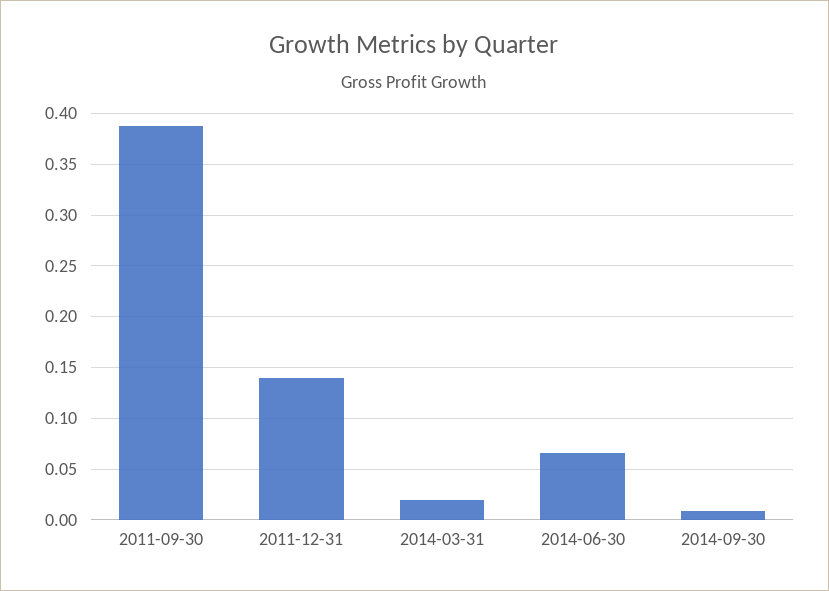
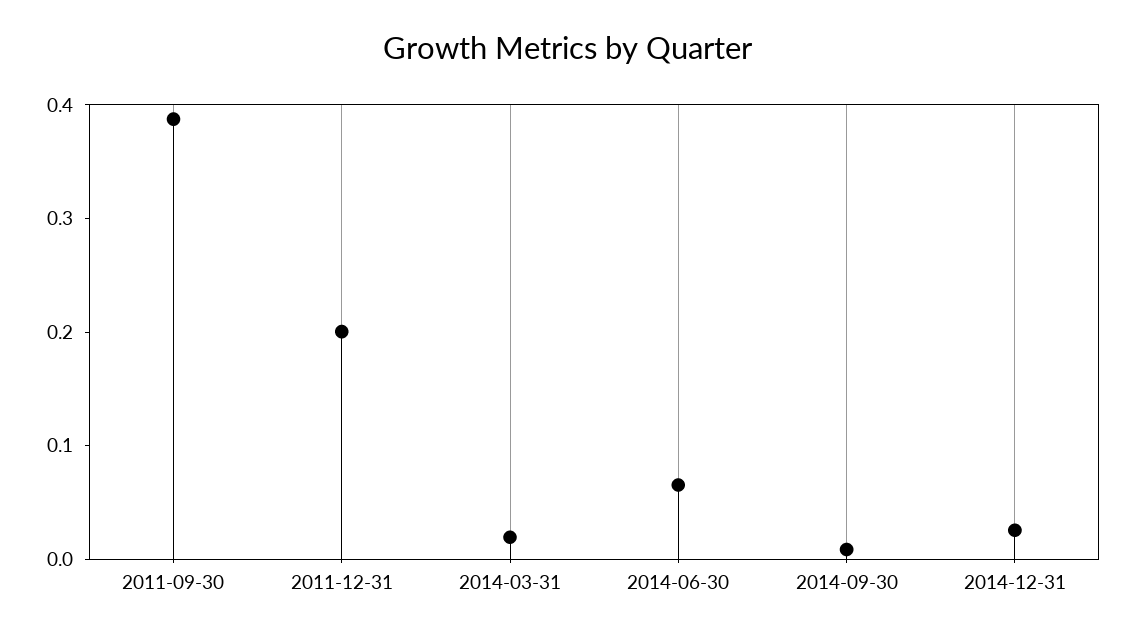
2011-12-31: 0.14 -> 0.2
2014-12-31: none -> 0.02

